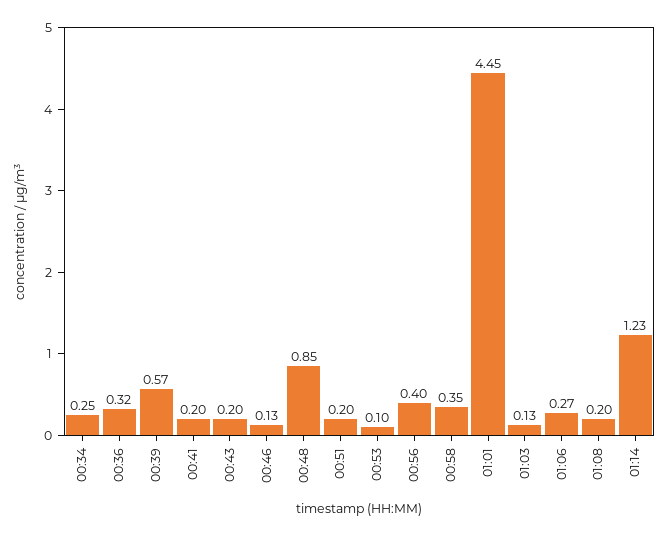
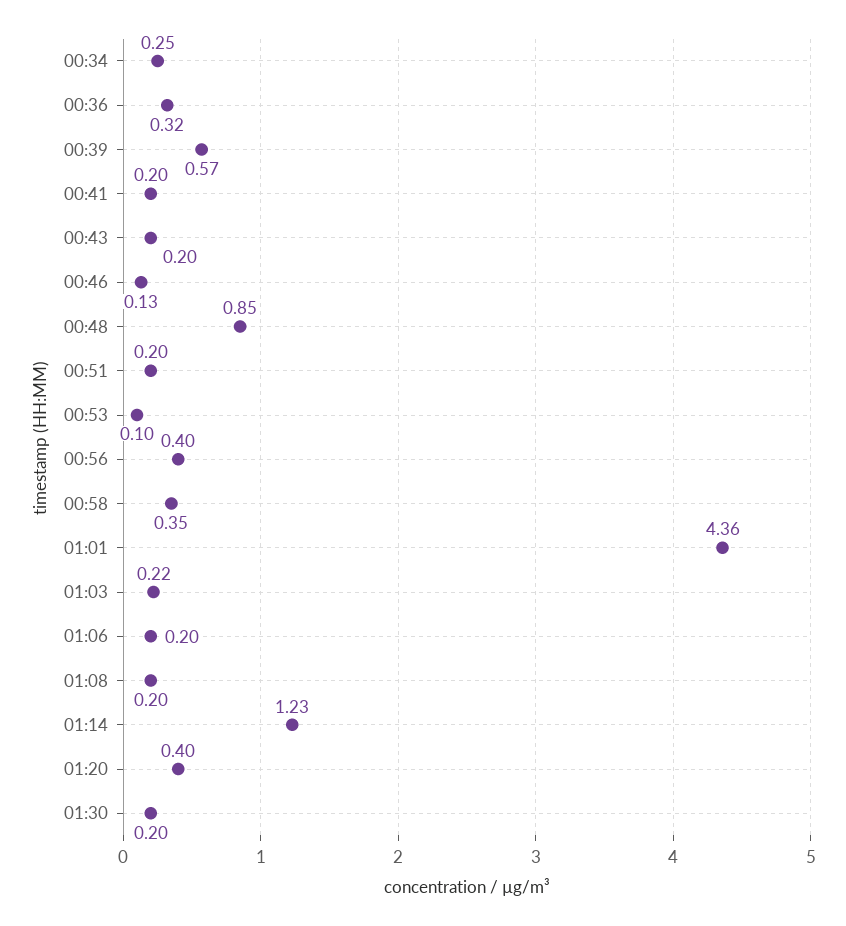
01:01: 4.45 -> 4.36
01:03: 0.13 -> 0.22
01:06: 0.27 -> 0.2
01:20: none -> 0.4
01:30: none -> 0.2

